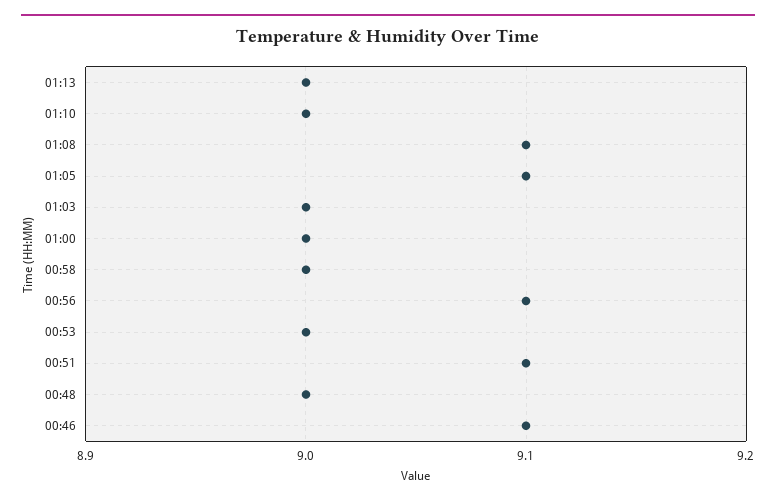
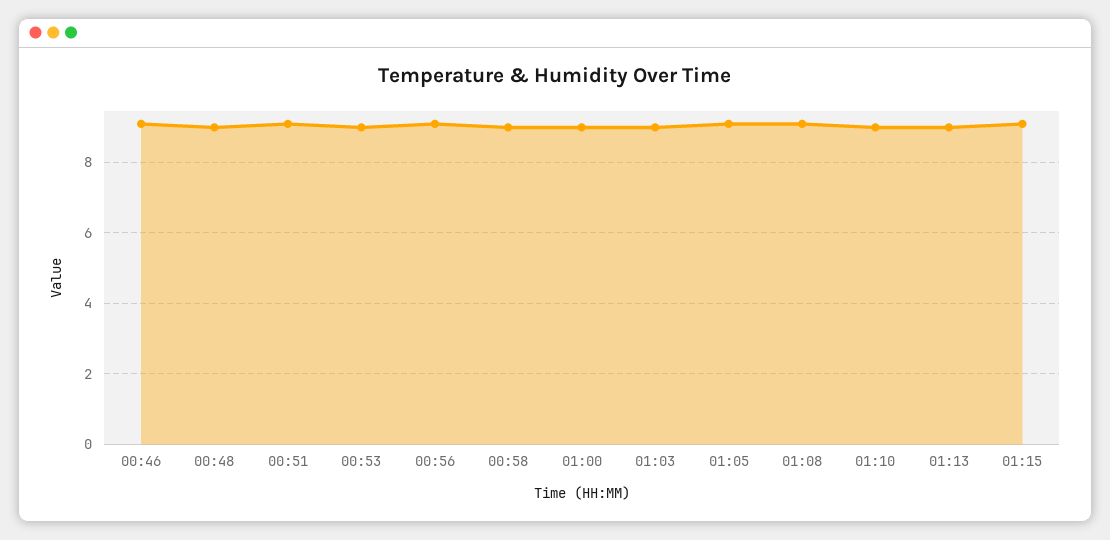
01:15: none -> 9

